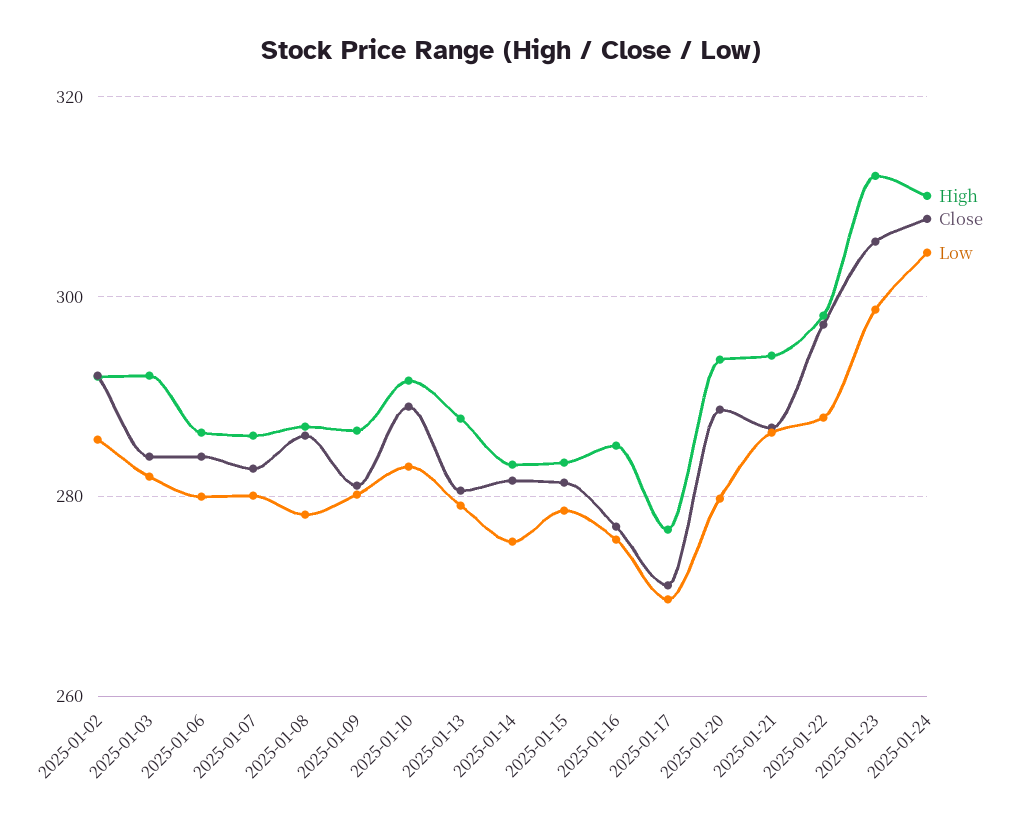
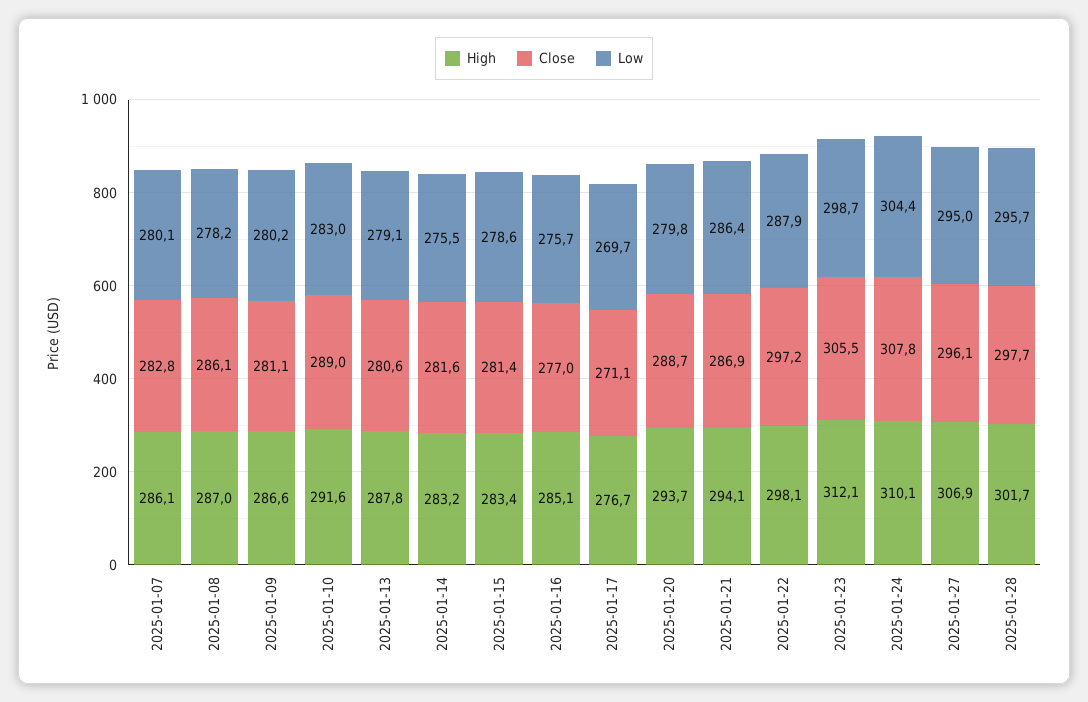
High, 2025-01-02: 292 -> none
Close, 2025-01-02: 292 -> none
Low, 2025-01-02: 286 -> none
High, 2025-01-03: 292 -> none
Close, 2025-01-03: 284 -> none
Low, 2025-01-03: 282 -> none
High, 2025-01-06: 286 -> none
Close, 2025-01-06: 284 -> none
Low, 2025-01-06: 280 -> none
High, 2025-01-27: none -> 306.9
Close, 2025-01-27: none -> 296.1
Low, 2025-01-27: none -> 295
High, 2025-01-28: none -> 301.7
Close, 2025-01-28: none -> 297.7
Low, 2025-01-28: none -> 295.7

